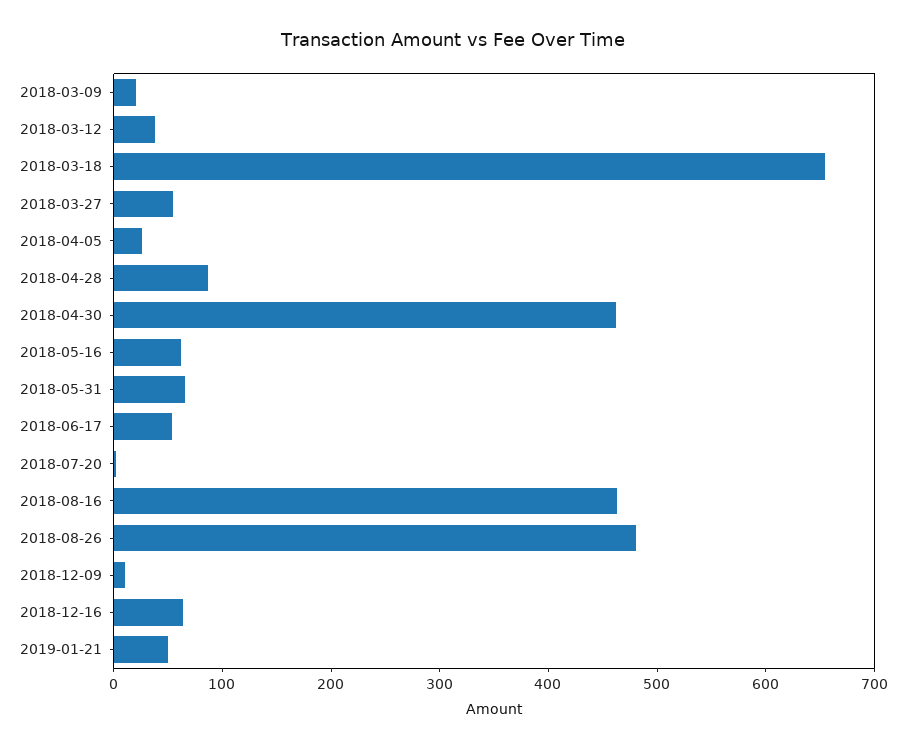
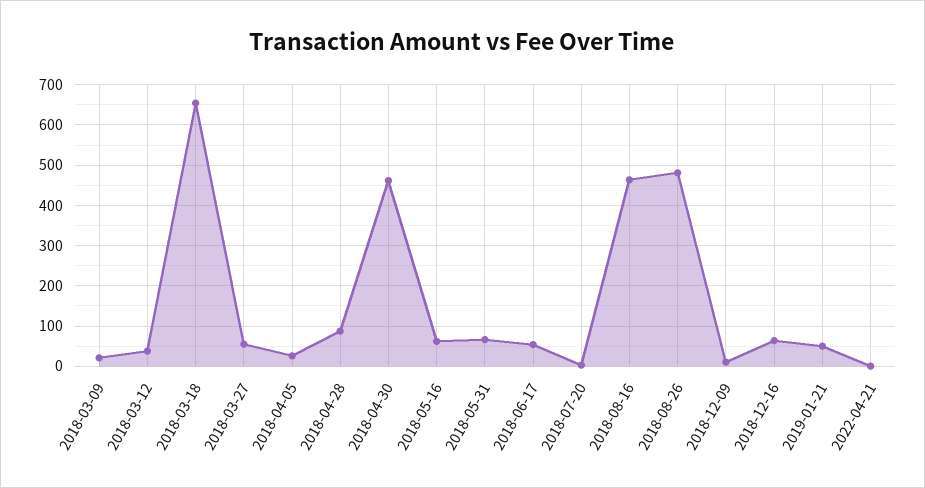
2022-04-21: none -> 0

